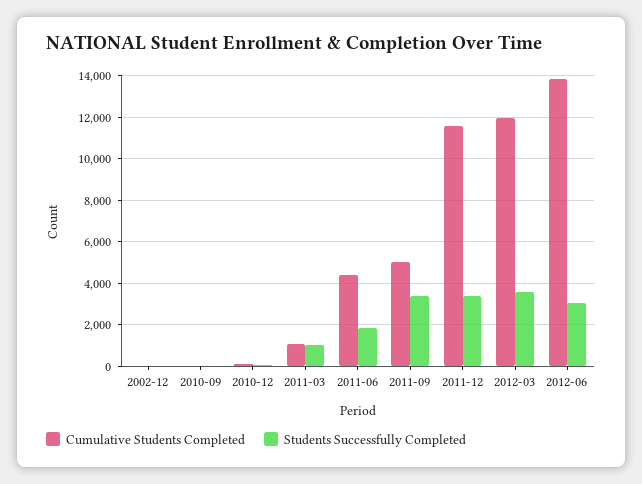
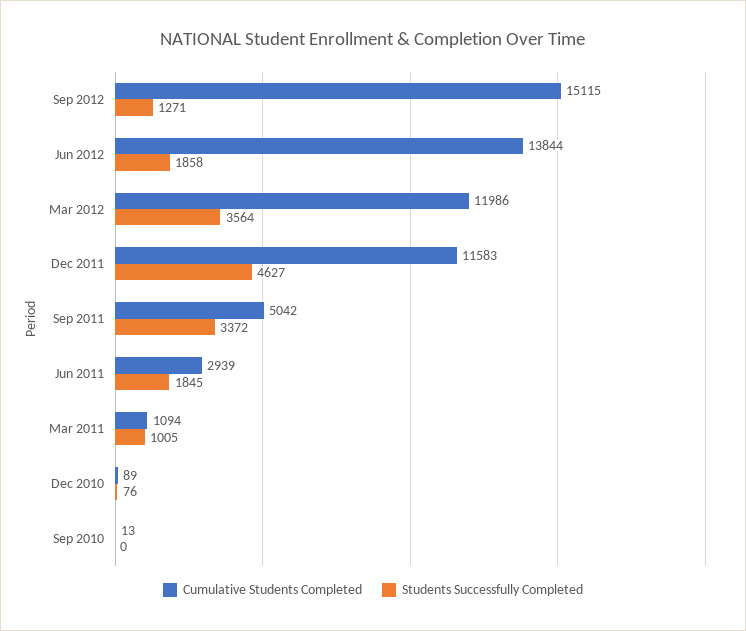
Cumulative Students Completed, 2002-12: 0 -> none
Students Successfully Completed, 2002-12: 0 -> none
Cumulative Students Completed, 2011-06: 4500 -> 2939
Students Successfully Completed, 2011-12: 3500 -> 4627
Students Successfully Completed, 2012-06: 3000 -> 1858
Cumulative Students Completed, Sep 2012: none -> 15115
Students Successfully Completed, Sep 2012: none -> 1271

